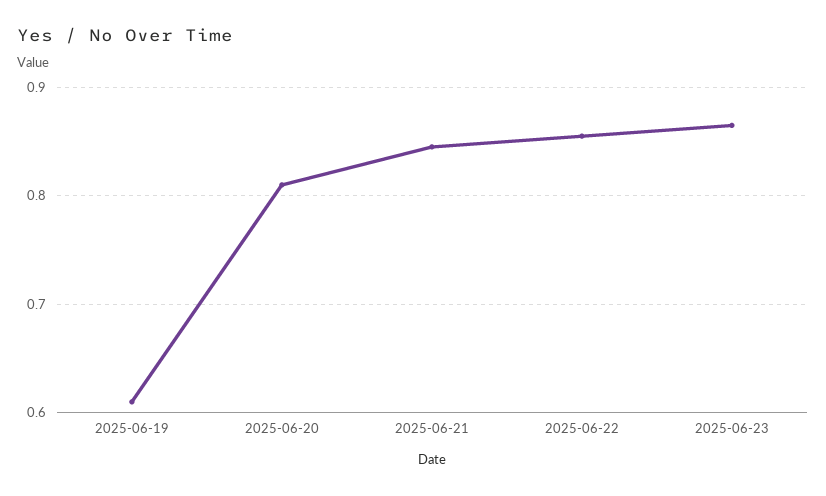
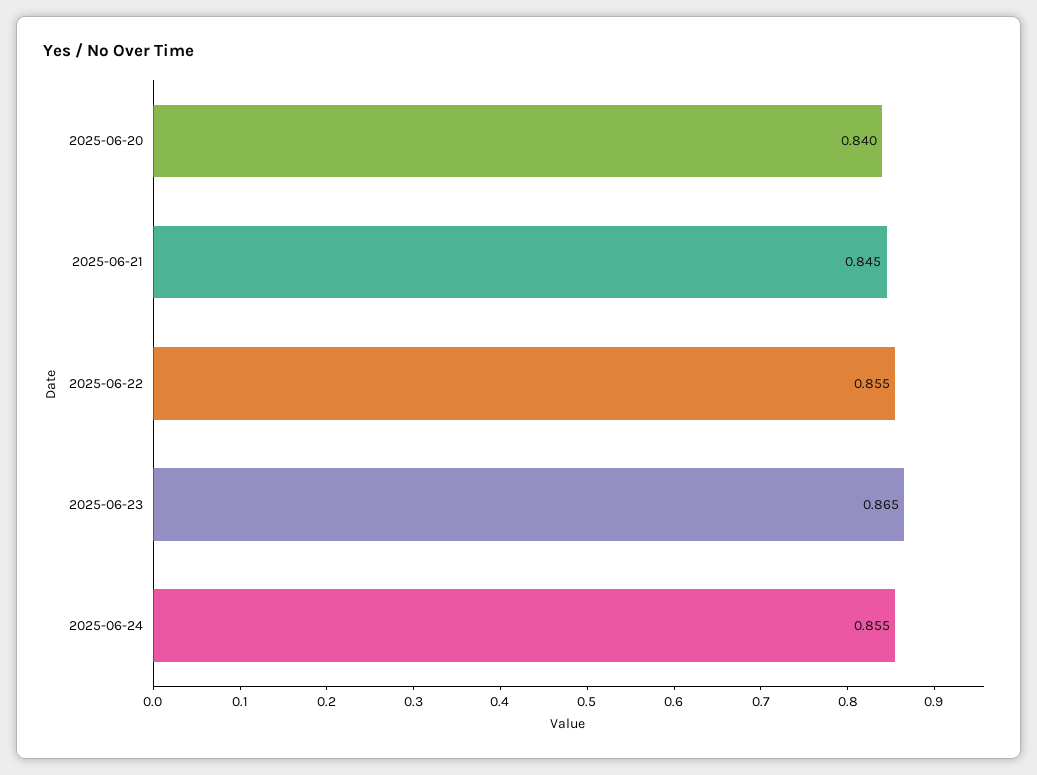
2025-06-19: 0.61 -> none
2025-06-20: 0.81 -> 0.84
2025-06-24: none -> 0.855

